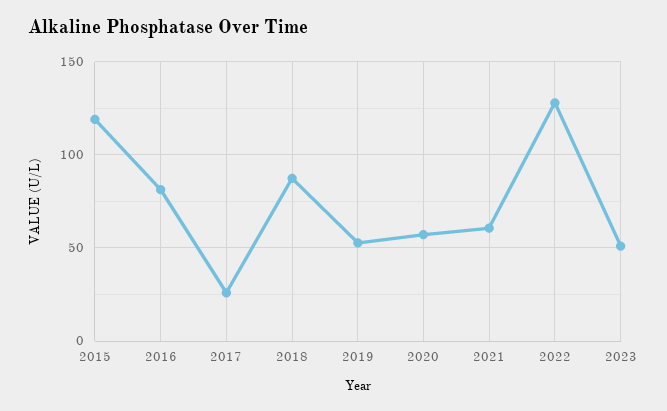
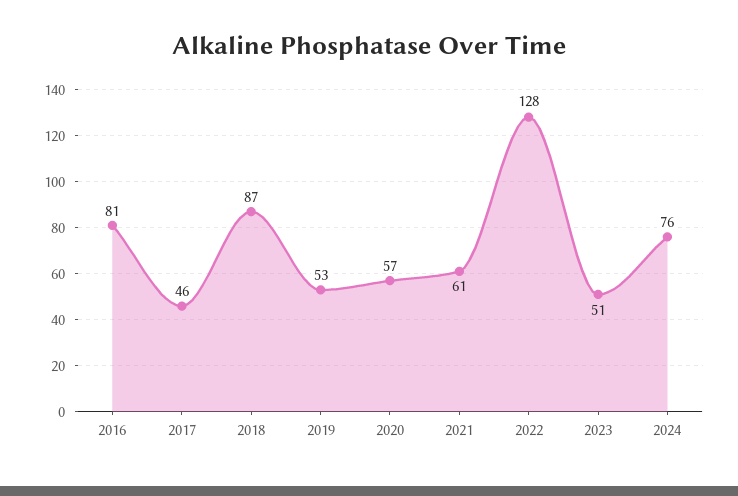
2015: 120 -> none
2017: 25 -> 46
2024: none -> 76

